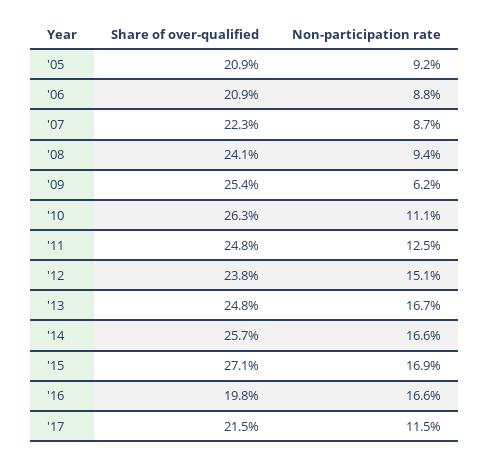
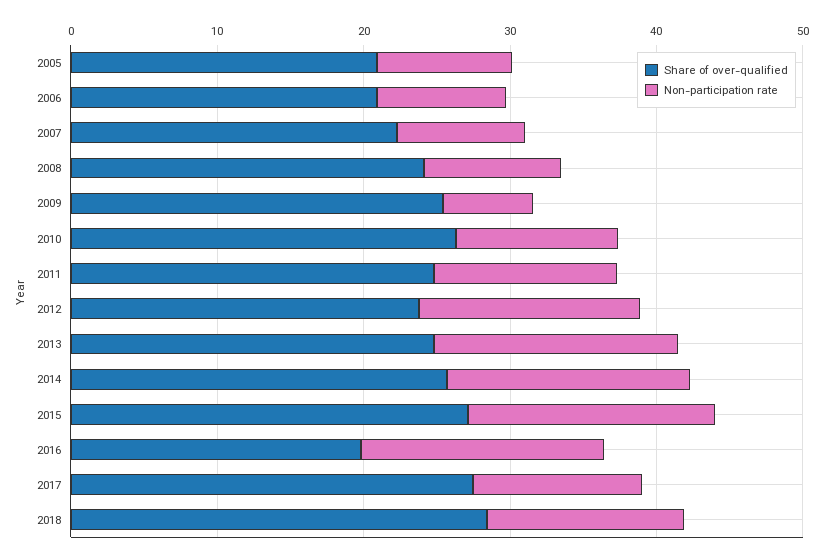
Share of over-qualified, '17: 21.5 -> 28
Share of over-qualified, 2018: none -> 28
Non-participation rate, 2018: none -> 14

